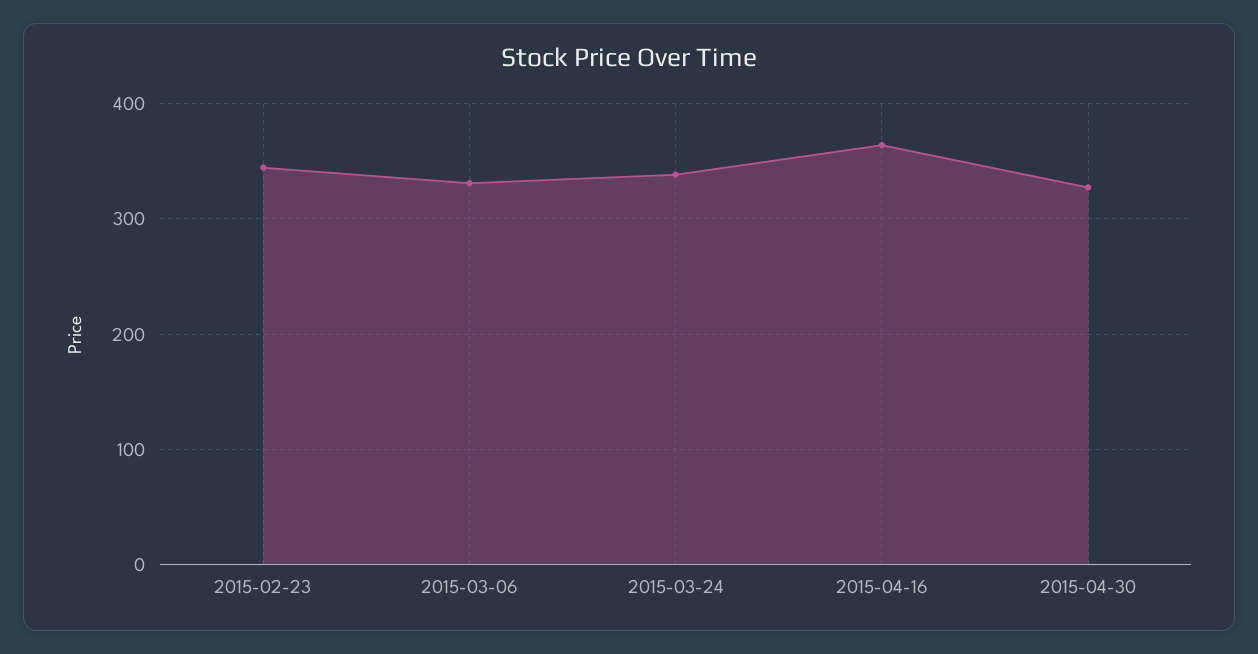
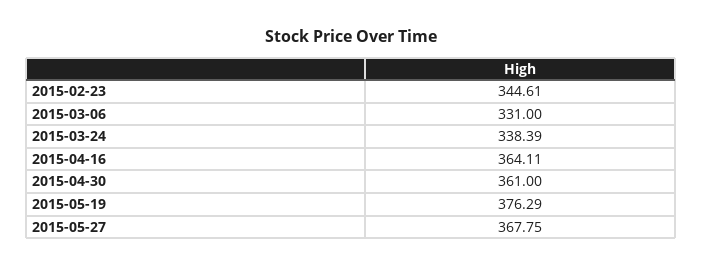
2015-04-30: 330 -> 361
2015-05-19: none -> 376.29
2015-05-27: none -> 367.75

